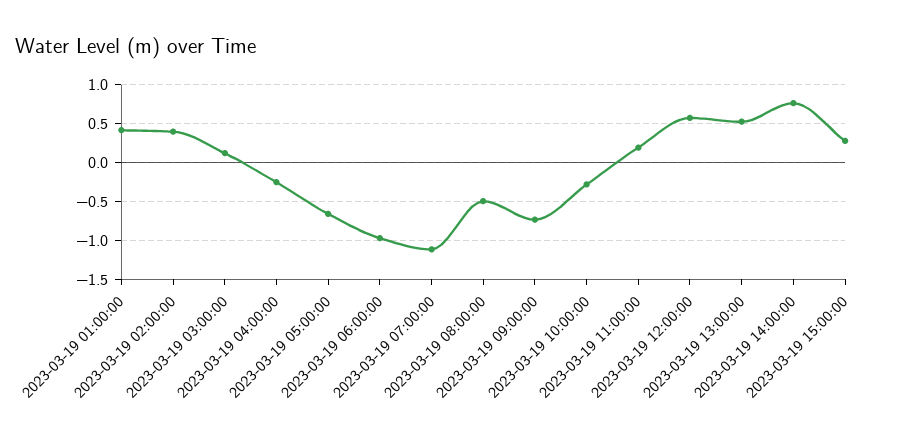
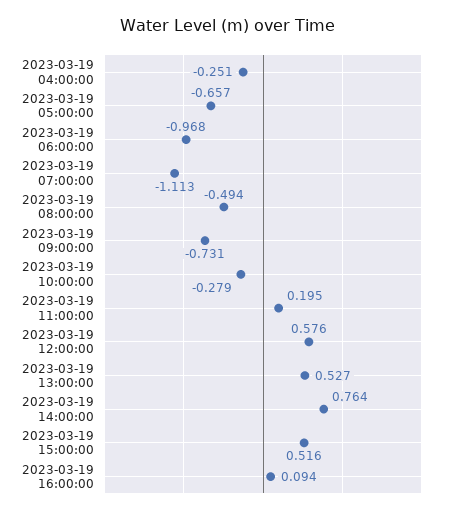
2023-03-19 01:00:00: 0.4 -> none
2023-03-19 02:00:00: 0.4 -> none
2023-03-19 03:00:00: 0.1 -> none
2023-03-19 15:00:00: 0.3 -> 0.516
2023-03-19 16:00:00: none -> 0.094

